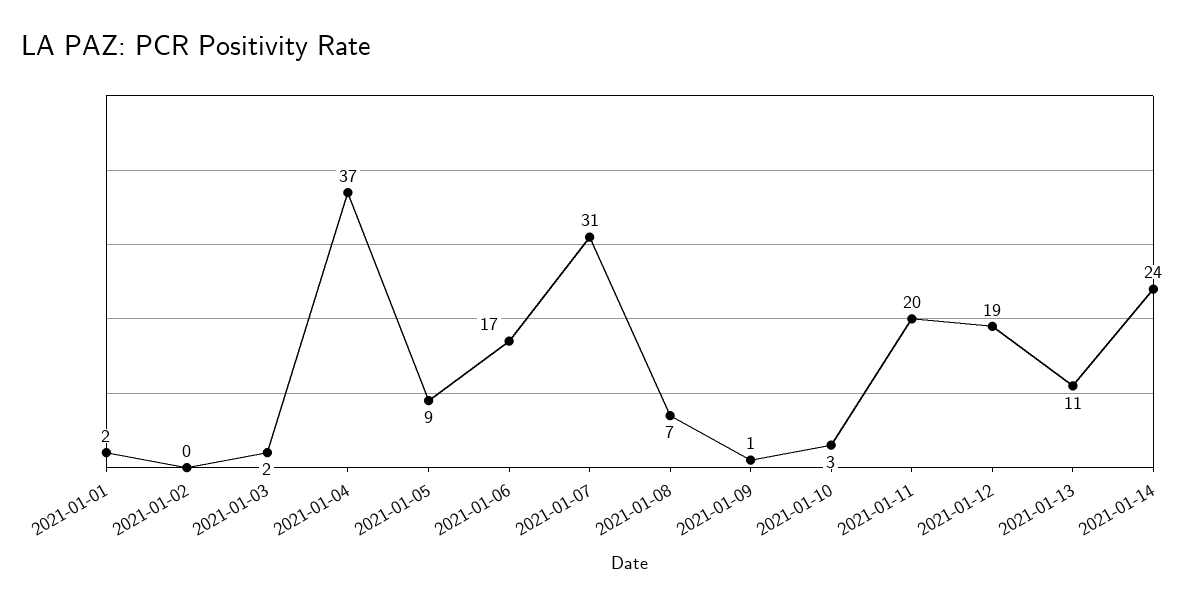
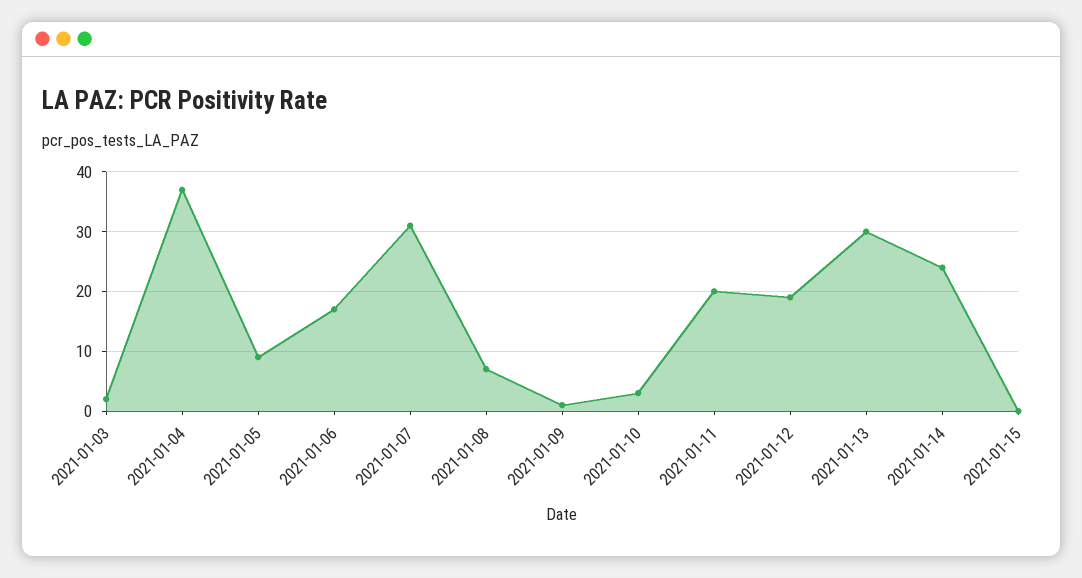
2021-01-01: 2 -> none
2021-01-02: 0 -> none
2021-01-13: 11 -> 30
2021-01-15: none -> 0

